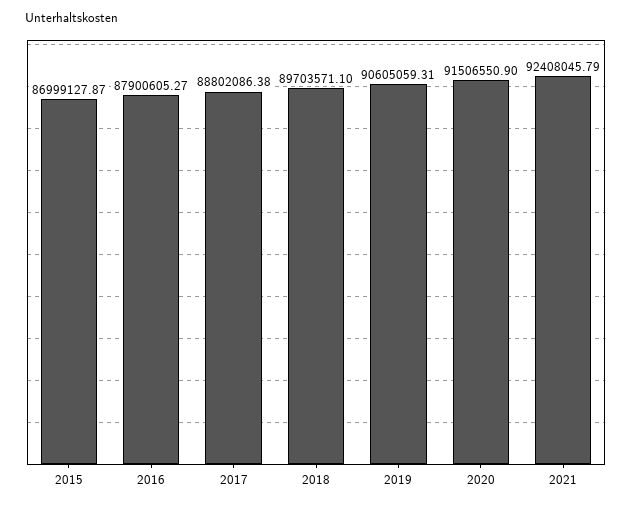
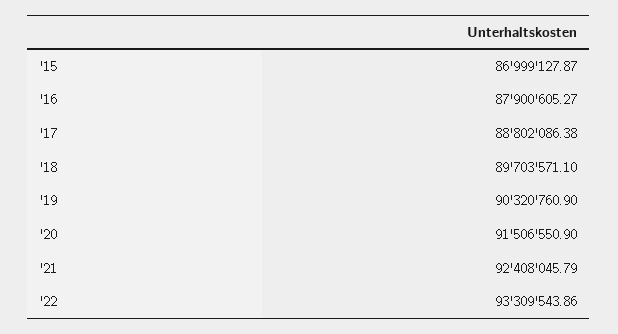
2019: 90605059.31 -> 90320760.9
'22: none -> 93309543.86

